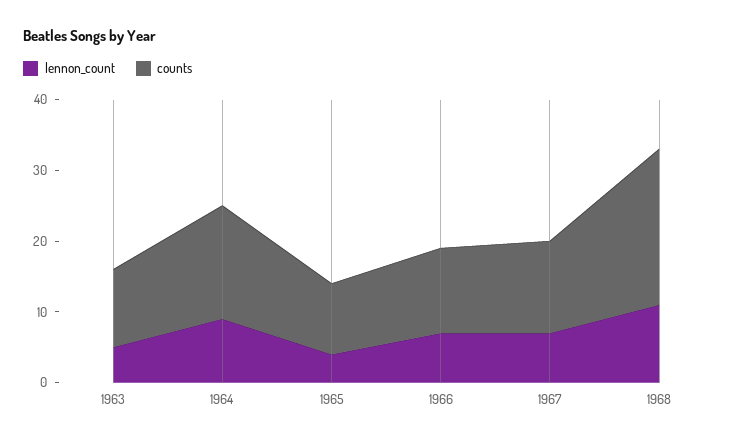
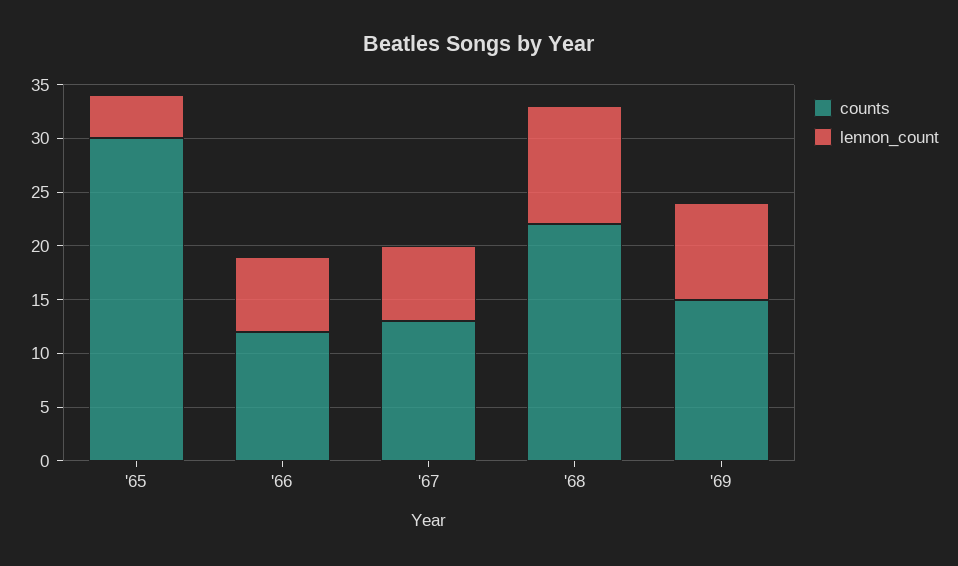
lennon_count, 1963: 5 -> none
counts, 1963: 10 -> none
lennon_count, 1964: 10 -> none
counts, 1964: 15 -> none
counts, 1965: 10 -> 30
counts, '69: none -> 15
lennon_count, '69: none -> 9

